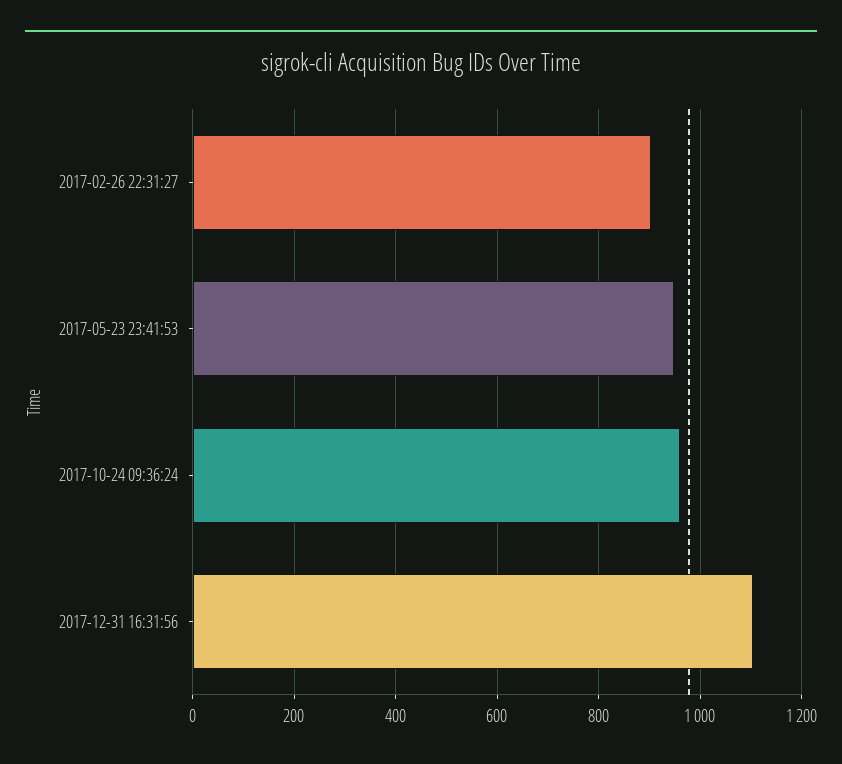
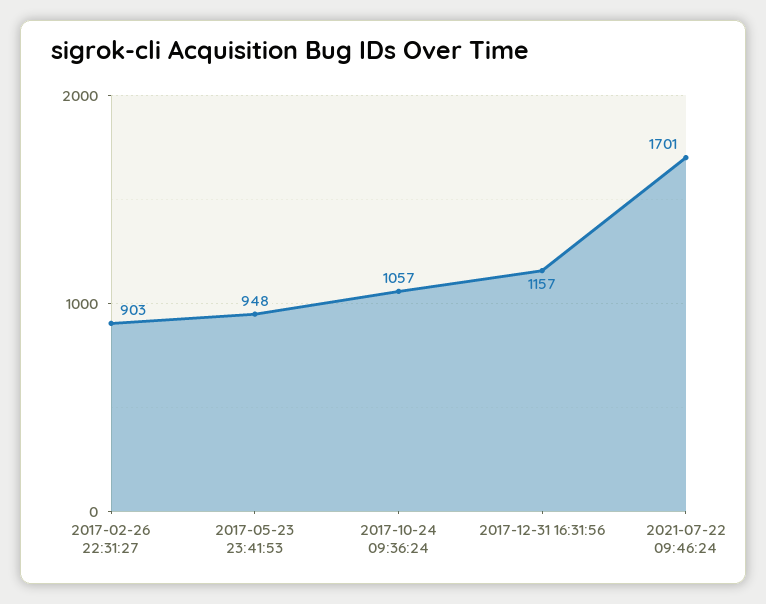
2017-10-24 09:36:24: 960 -> 1057
2017-12-31 16:31:56: 1100 -> 1157
2021-07-22 09:46:24: none -> 1701

